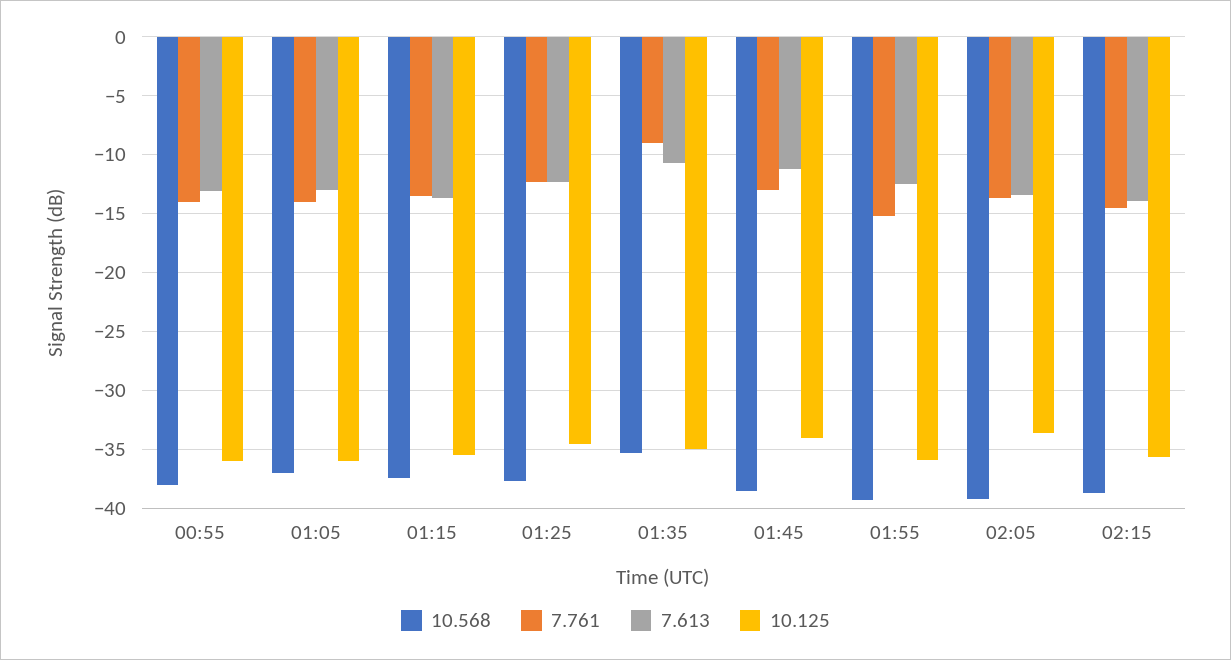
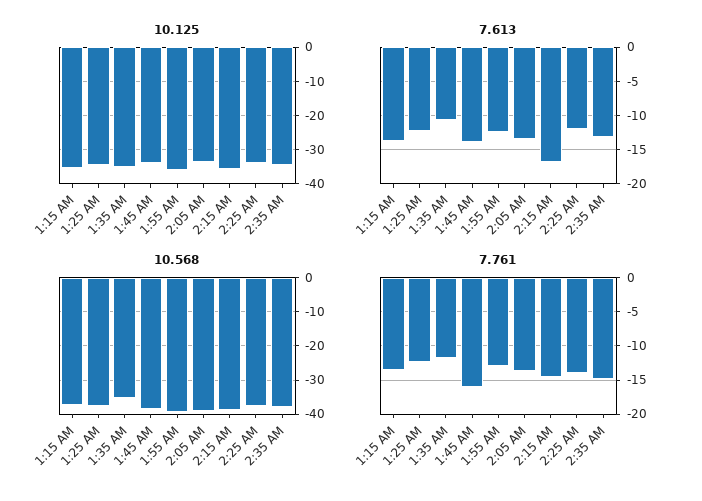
10.568, 00:55: -38 -> none
7.761, 00:55: -14 -> none
7.613, 00:55: -13 -> none
10.125, 00:55: -36 -> none
10.568, 01:05: -37 -> none
7.761, 01:05: -14 -> none
7.613, 01:05: -13 -> none
10.125, 01:05: -36 -> none
7.761, 01:35: -9 -> -12
7.761, 01:45: -13 -> -16
7.613, 01:45: -11 -> -14
7.761, 01:55: -15 -> -13
7.613, 02:15: -14 -> -17
10.125, 2:25 AM: none -> -34
10.125, 2:35 AM: none -> -34
7.613, 2:25 AM: none -> -12
7.613, 2:35 AM: none -> -13
10.568, 2:25 AM: none -> -38
10.568, 2:35 AM: none -> -38
7.761, 2:25 AM: none -> -14
7.761, 2:35 AM: none -> -15

